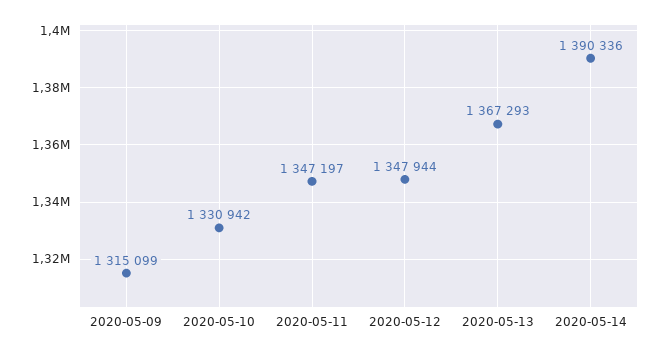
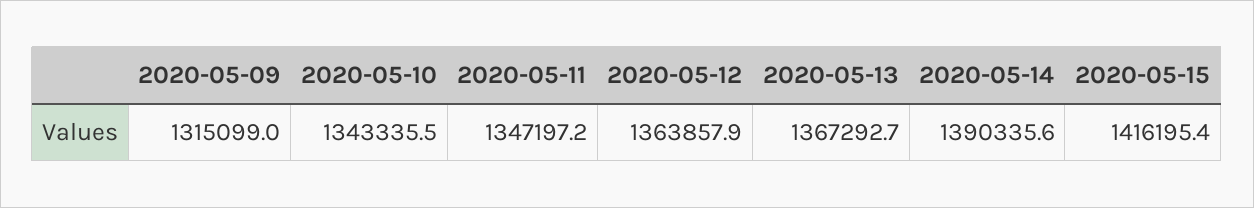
2020-05-10: 1330942 -> 1343335.5
2020-05-12: 1347944 -> 1363857.9
2020-05-15: none -> 1416195.4

